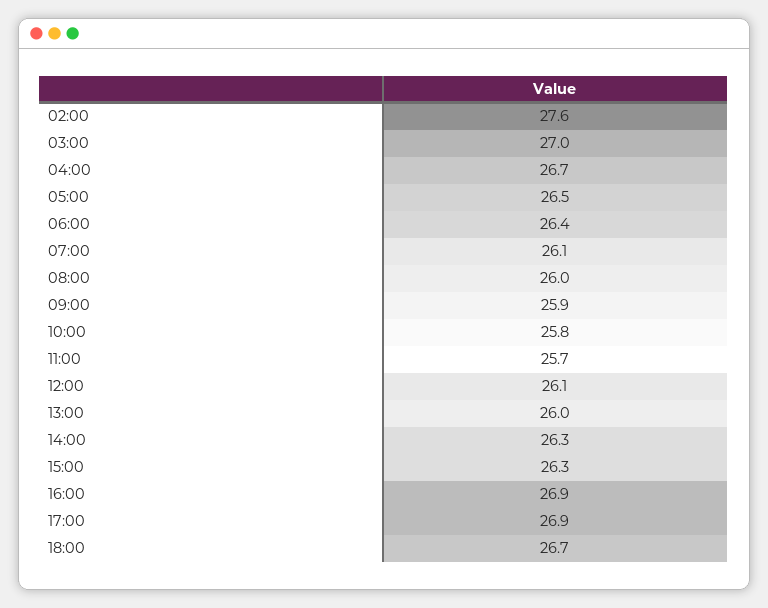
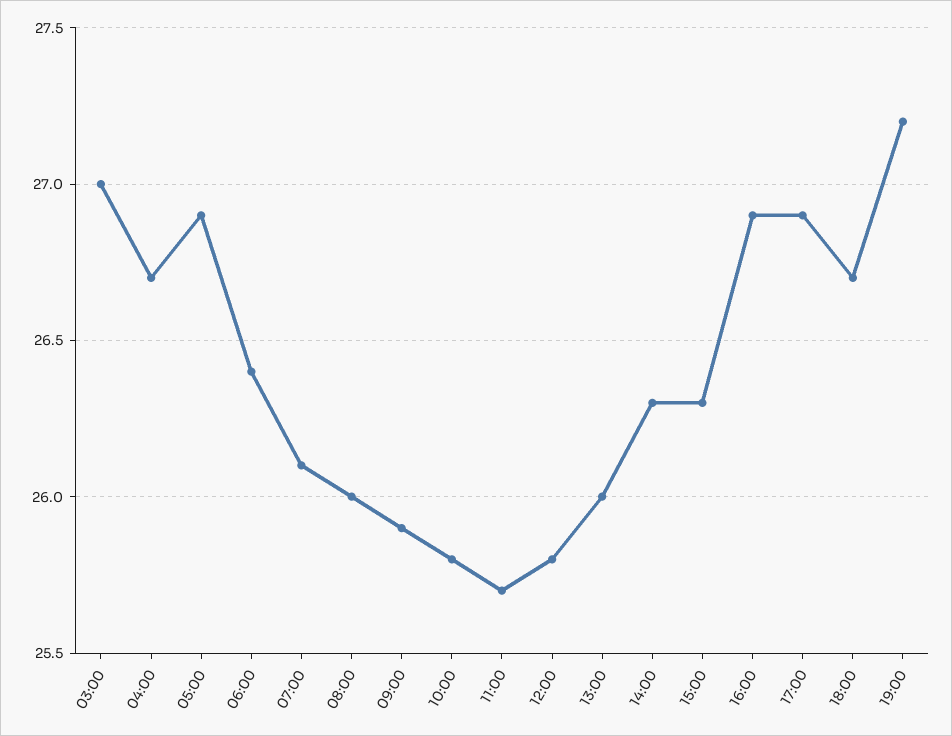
02:00: 27.6 -> none
05:00: 26.5 -> 26.9
12:00: 26.1 -> 25.8
19:00: none -> 27.2

